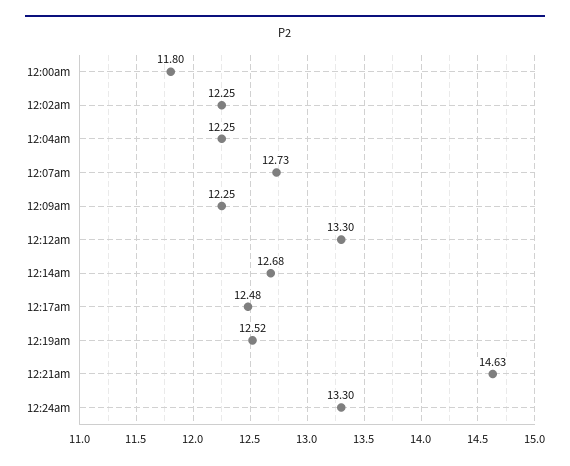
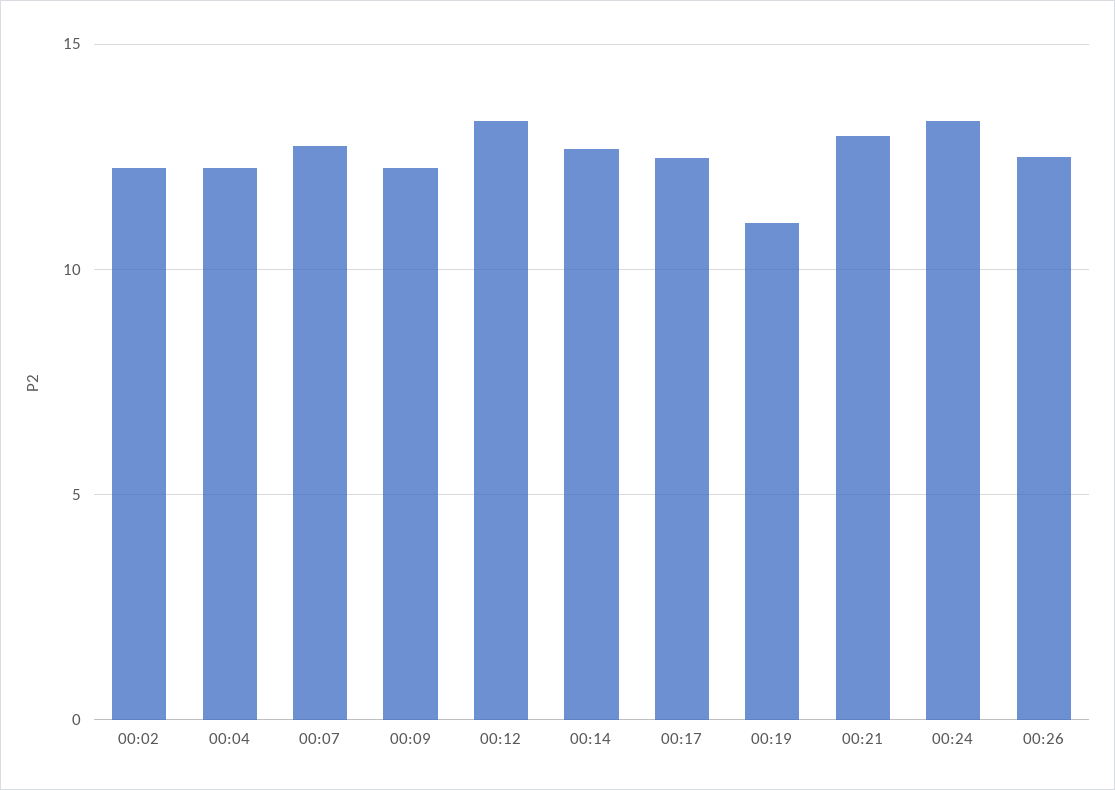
12:00am: 11.8 -> none
12:19am: 12.52 -> 11
12:21am: 14.63 -> 13
00:26: none -> 12.5

